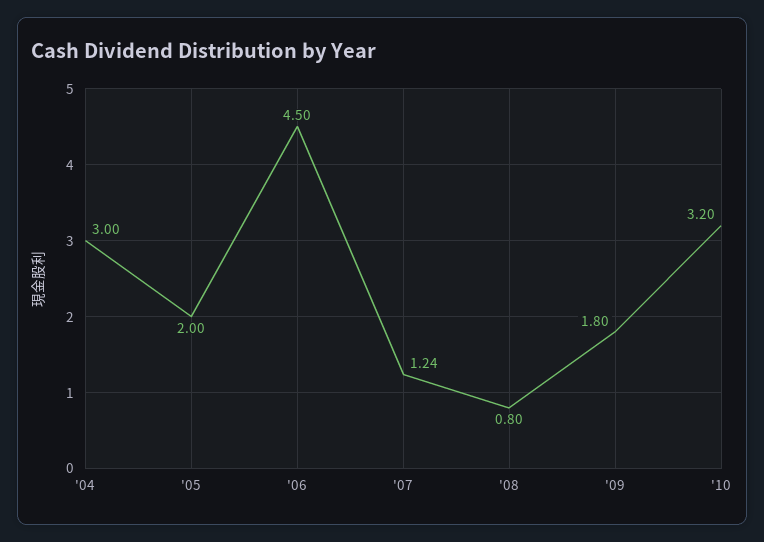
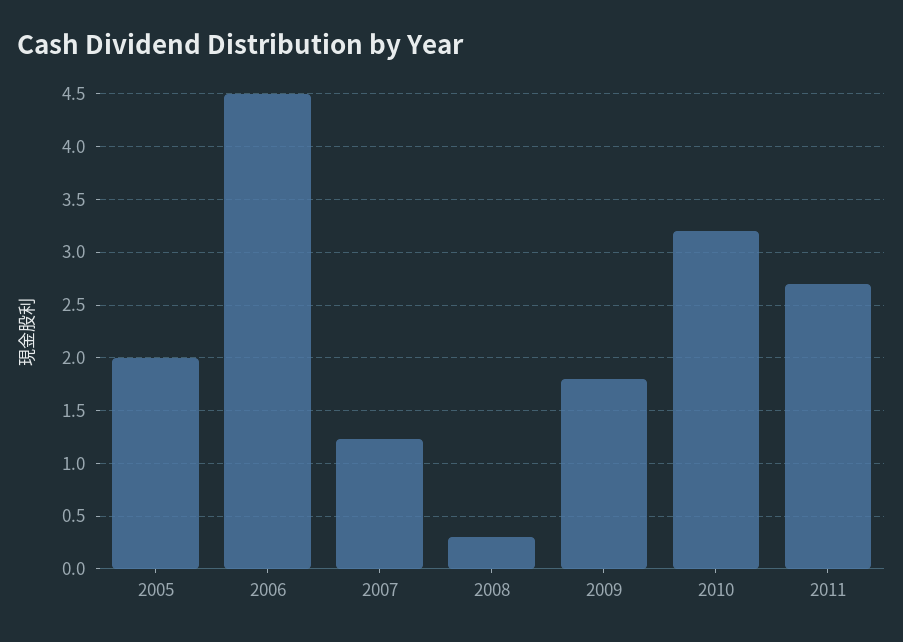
'04: 3 -> none
'08: 0.8 -> 0.3
2011: none -> 2.7

